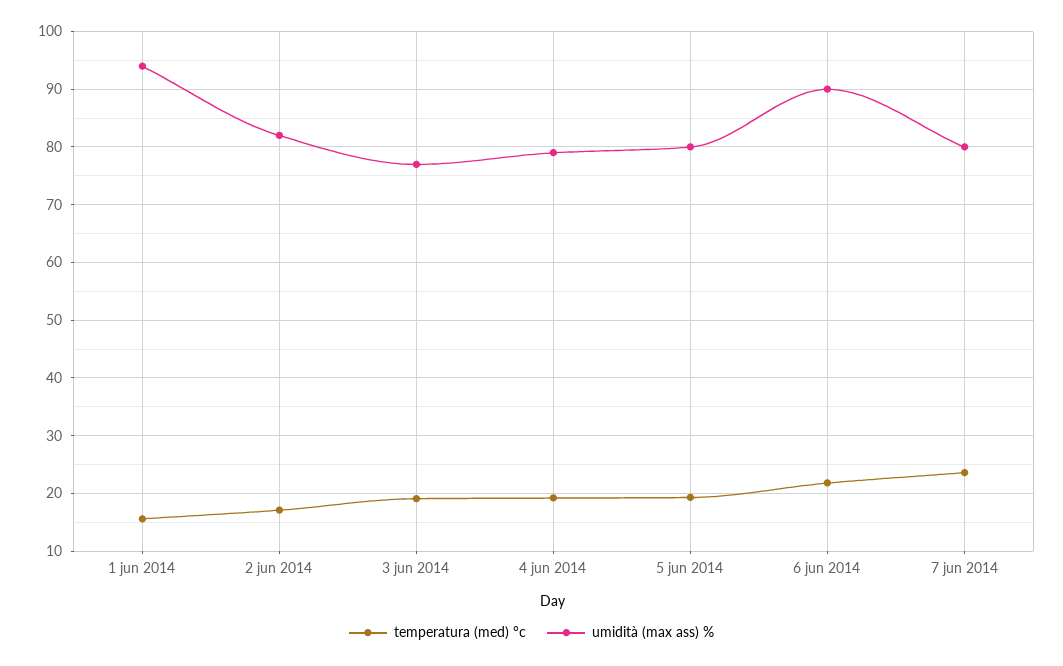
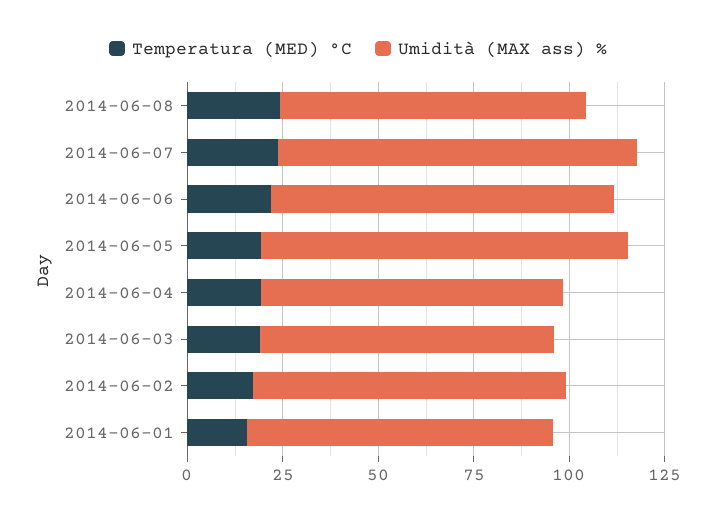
umidità (max ass) %, 1 jun 2014: 94 -> 80
umidità (max ass) %, 5 jun 2014: 80 -> 95
umidità (max ass) %, 7 jun 2014: 80 -> 95
temperatura (med) °c, 2014-06-08: none -> 25
umidità (max ass) %, 2014-06-08: none -> 80

